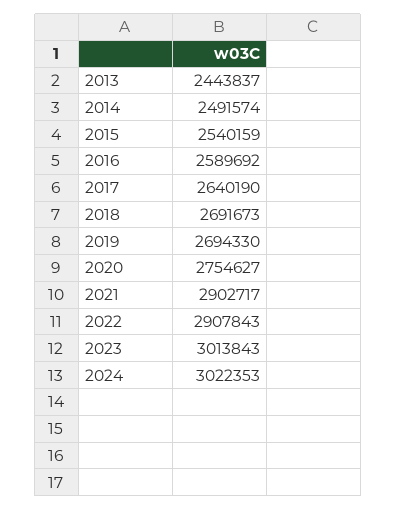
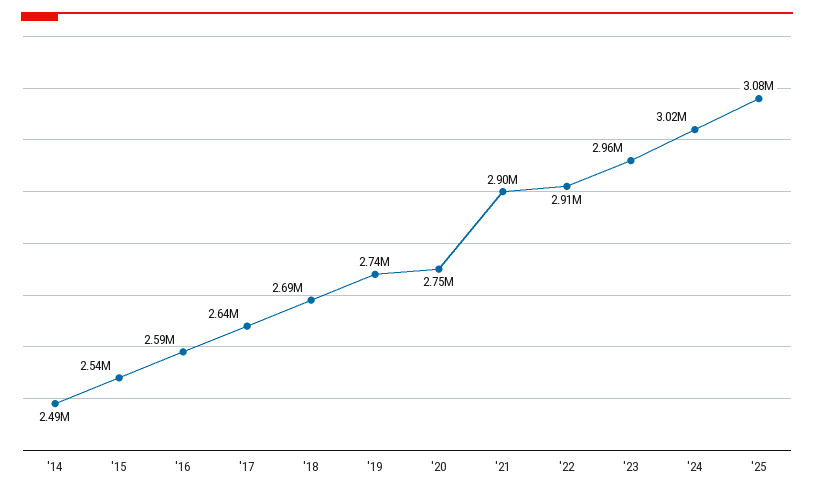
2013: 2443837 -> none
2019: 2694330 -> 2740000
2023: 3013843 -> 2960000
'25: none -> 3080000

